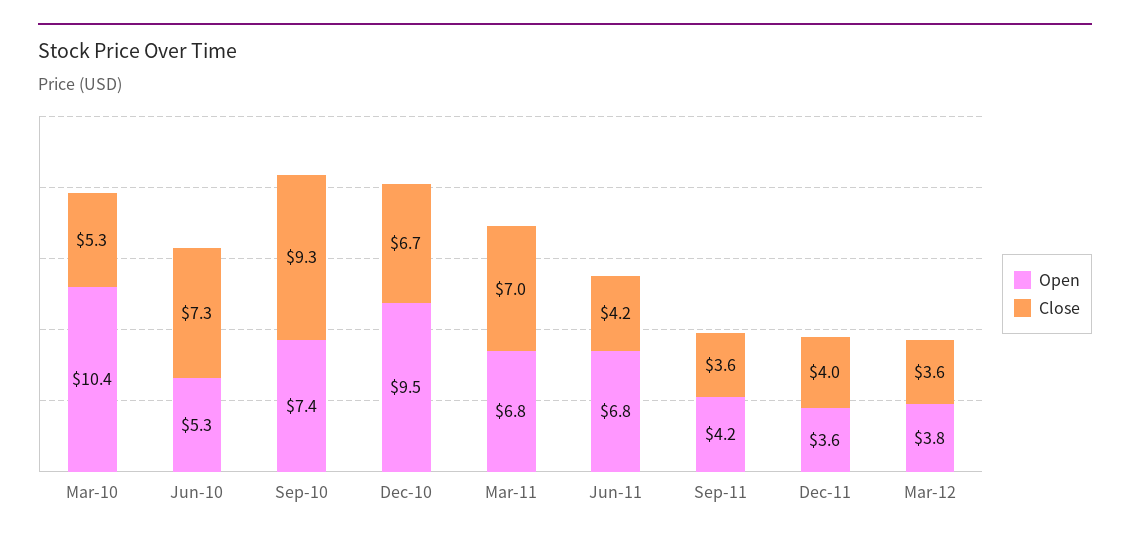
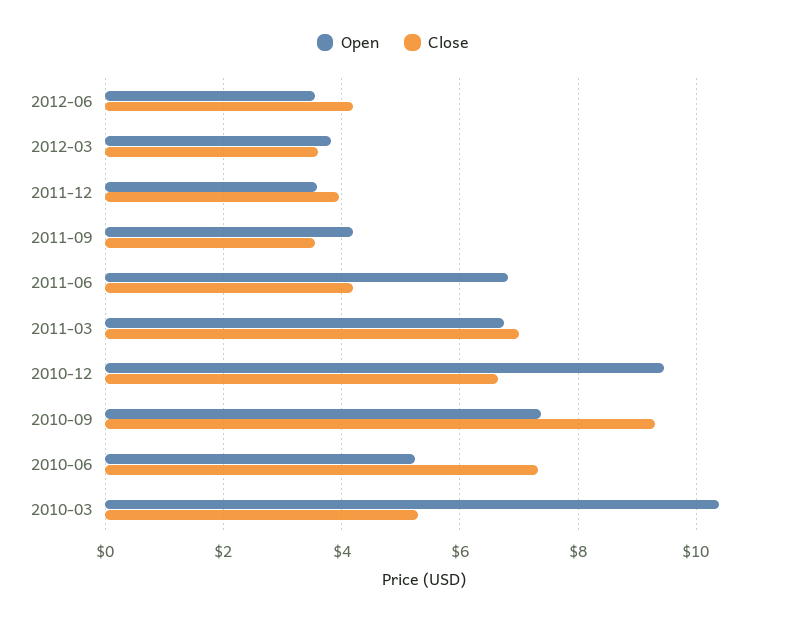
Open, 2012-06: none -> 3.6
Close, 2012-06: none -> 4.2

